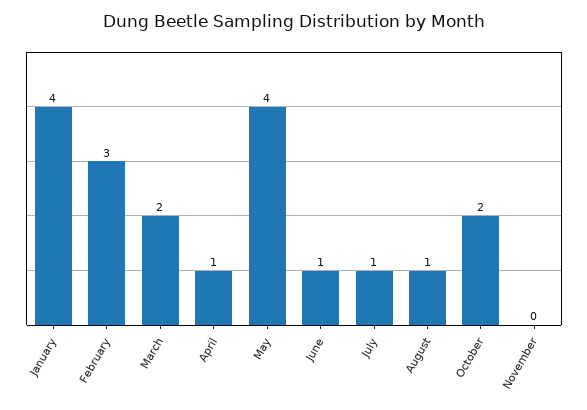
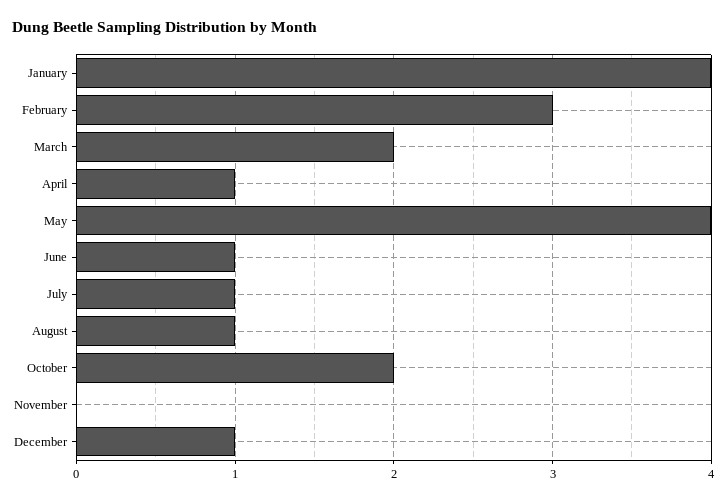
December: none -> 1

